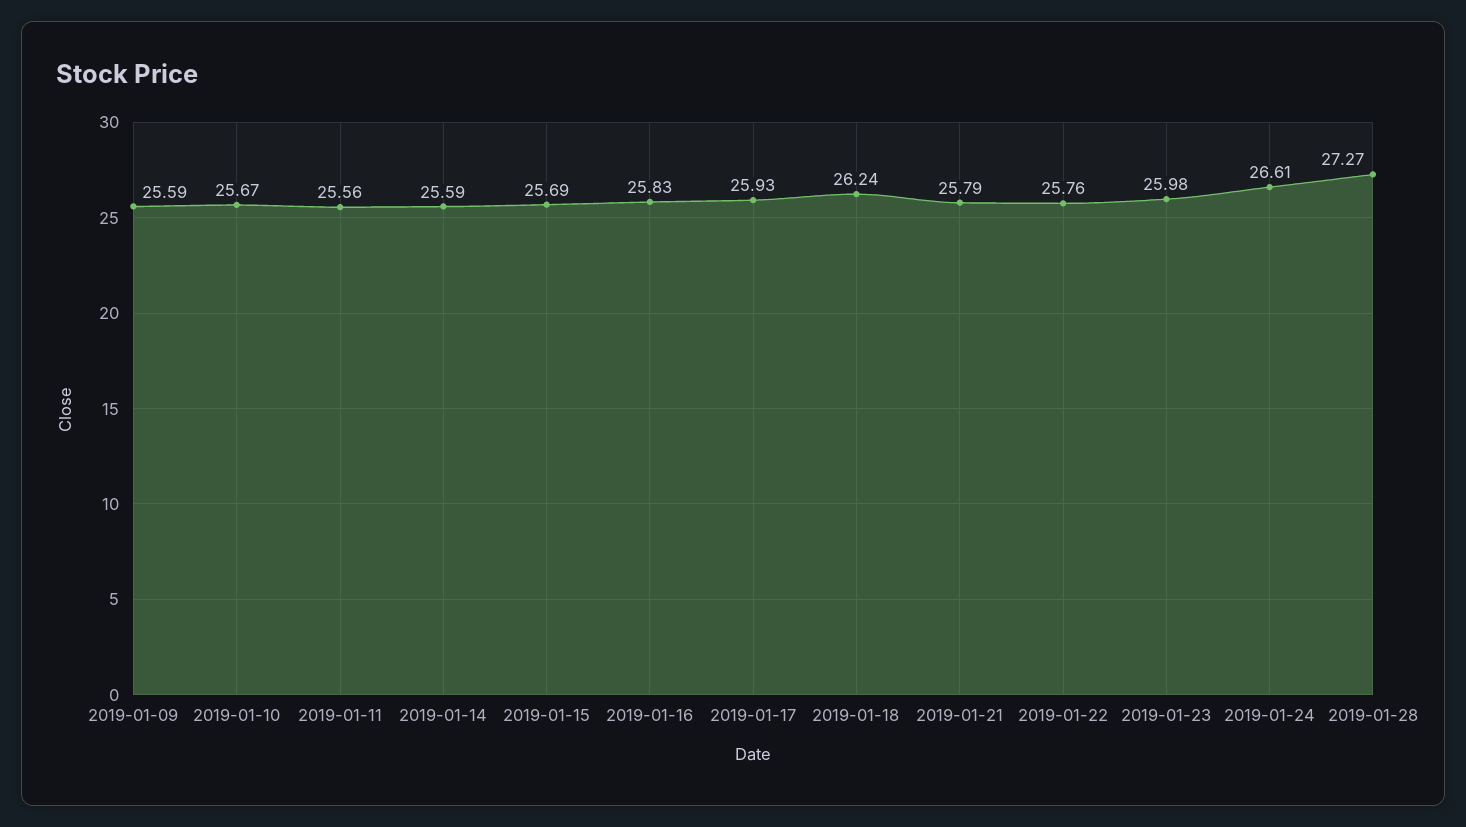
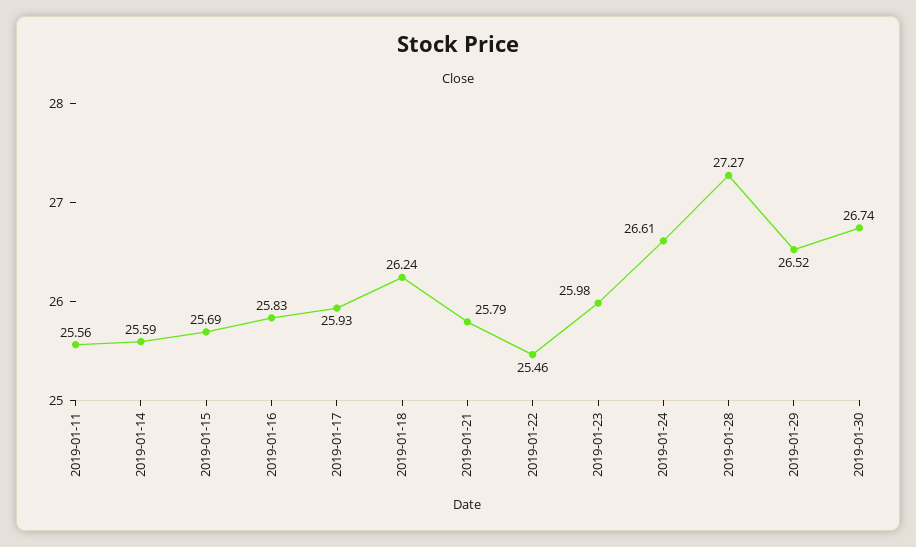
2019-01-09: 25.59 -> none
2019-01-10: 25.67 -> none
2019-01-22: 25.76 -> 25.46
2019-01-29: none -> 26.52
2019-01-30: none -> 26.74

